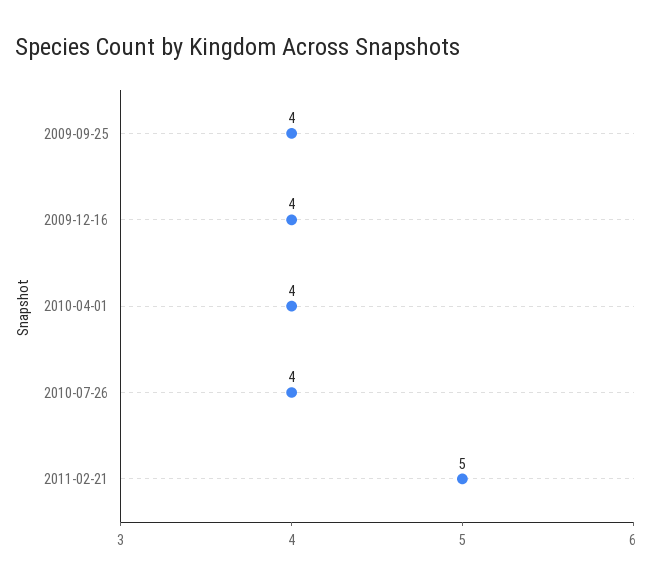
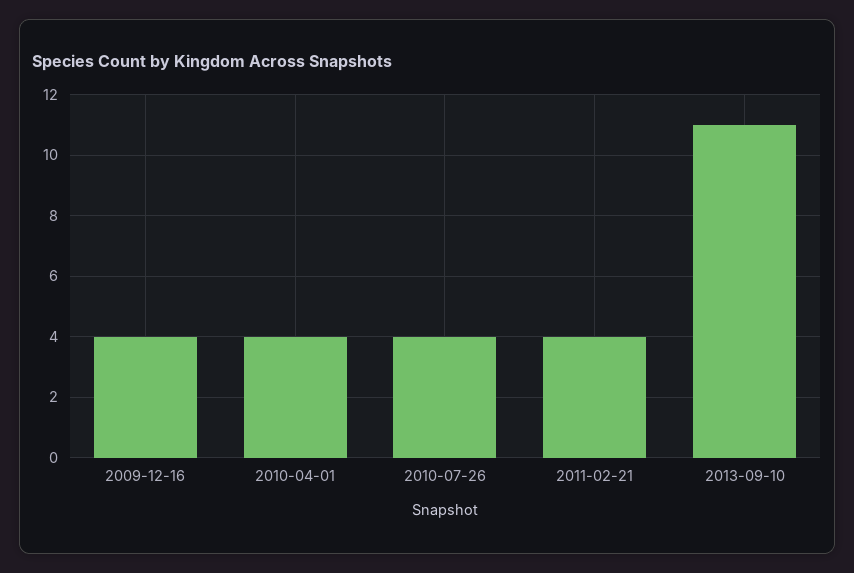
2009-09-25: 4 -> none
2011-02-21: 5 -> 4
2013-09-10: none -> 11

